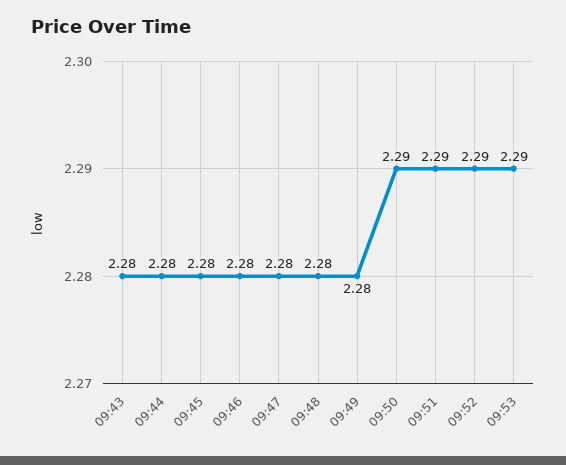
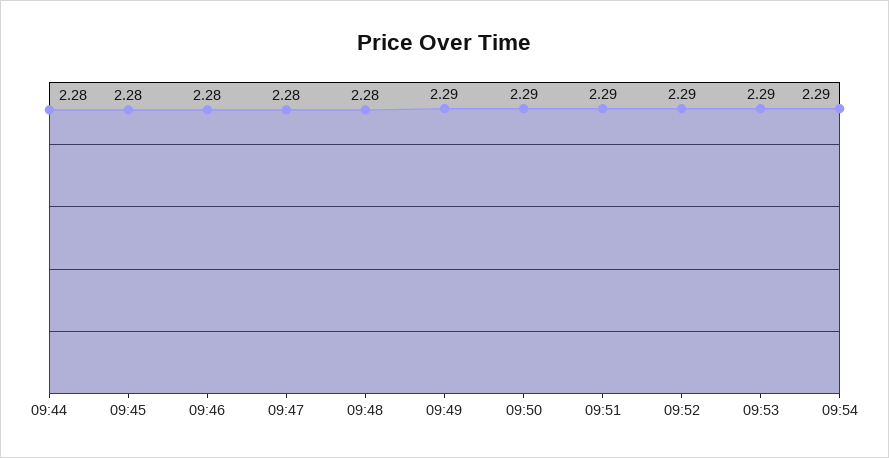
09:43: 2.28 -> none
09:49: 2.28 -> 2.29
09:54: none -> 2.29

